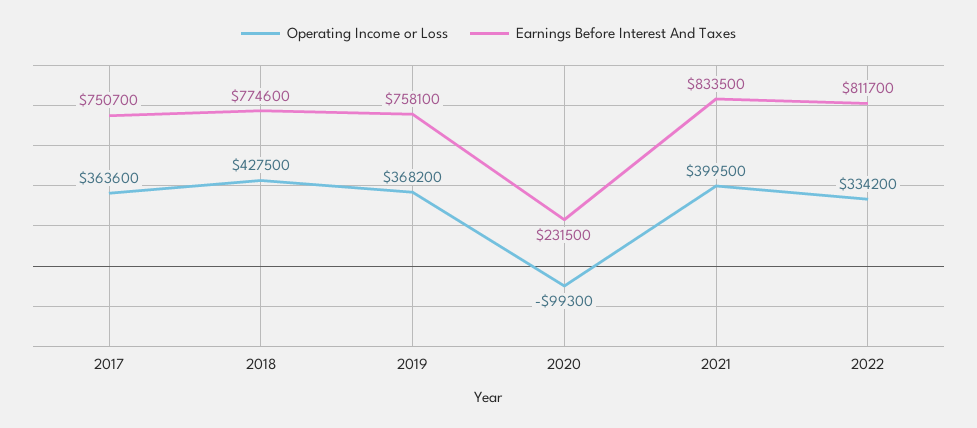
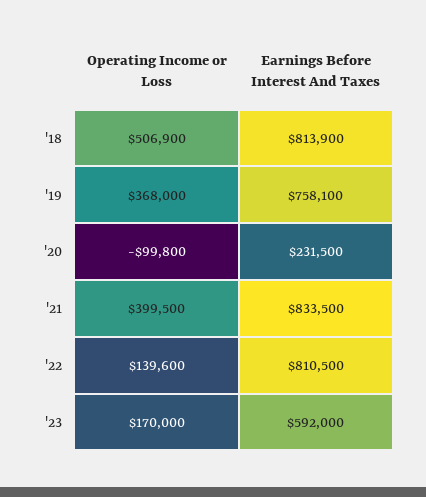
Operating Income or Loss, 2017: 363600 -> none
Earnings Before Interest And Taxes, 2017: 750700 -> none
Operating Income or Loss, 2018: 427500 -> 506900
Earnings Before Interest And Taxes, 2018: 774600 -> 813900
Operating Income or Loss, 2019: 368200 -> 368000
Operating Income or Loss, 2020: -99300 -> -99800
Operating Income or Loss, 2022: 334200 -> 139600
Earnings Before Interest And Taxes, 2022: 811700 -> 810500
Operating Income or Loss, '23: none -> 170000
Earnings Before Interest And Taxes, '23: none -> 592000

